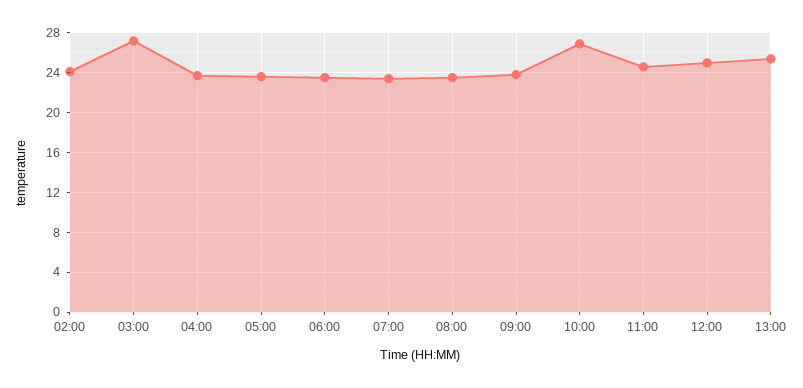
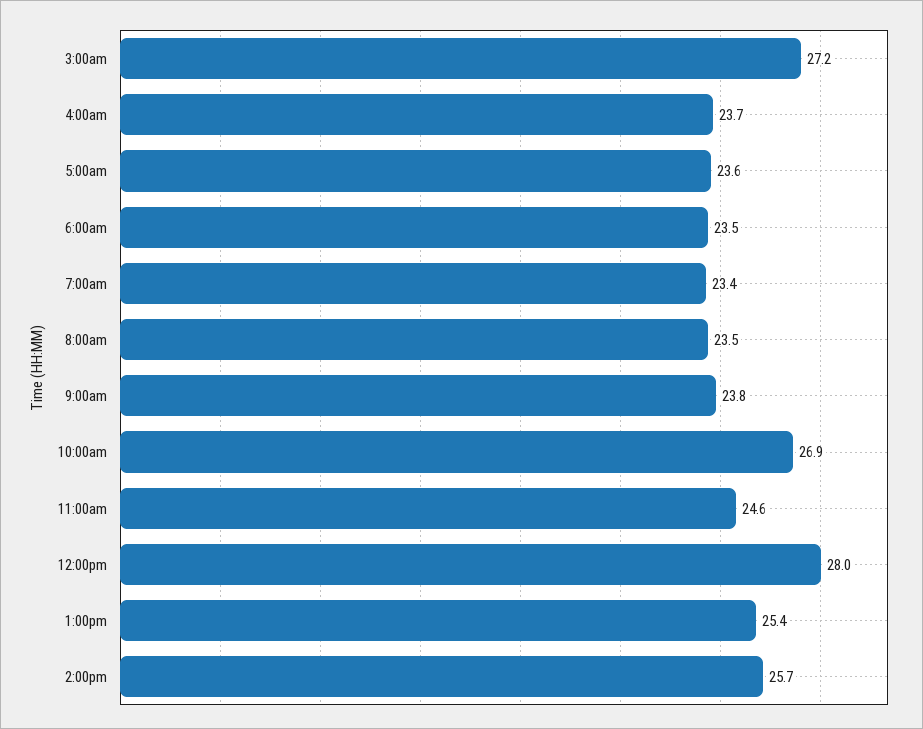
02:00: 24 -> none
12:00: 25 -> 28
2:00pm: none -> 25.7

